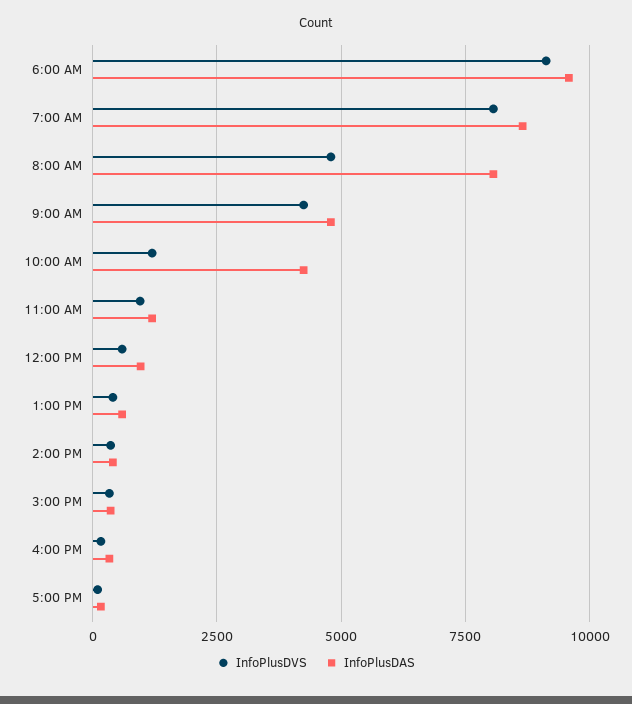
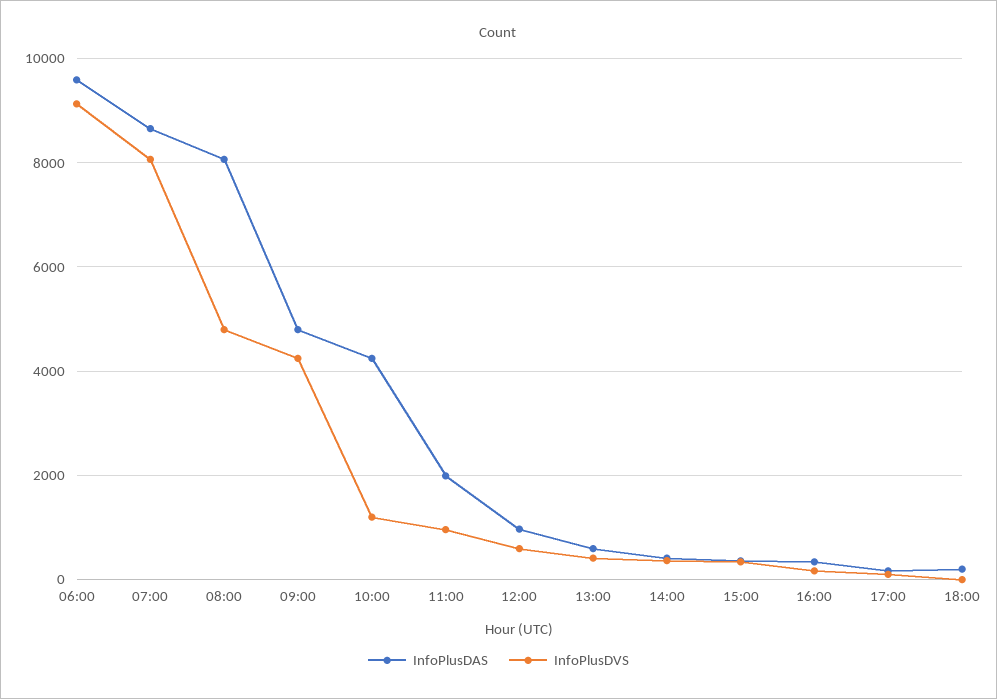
InfoPlusDAS, 11:00 AM: 1250 -> 2000
InfoPlusDAS, 18:00: none -> 200
InfoPlusDVS, 18:00: none -> 0

